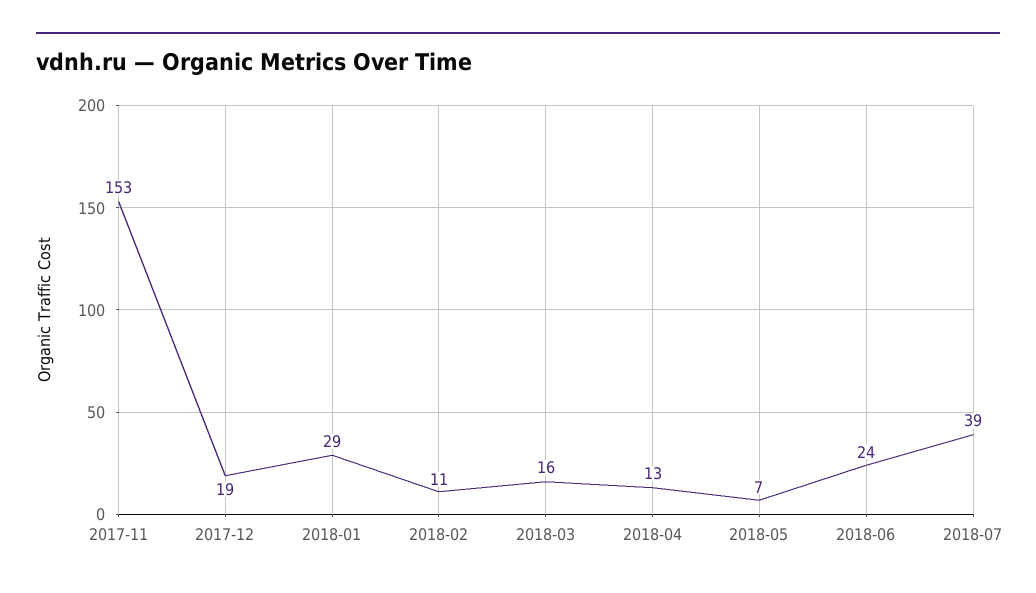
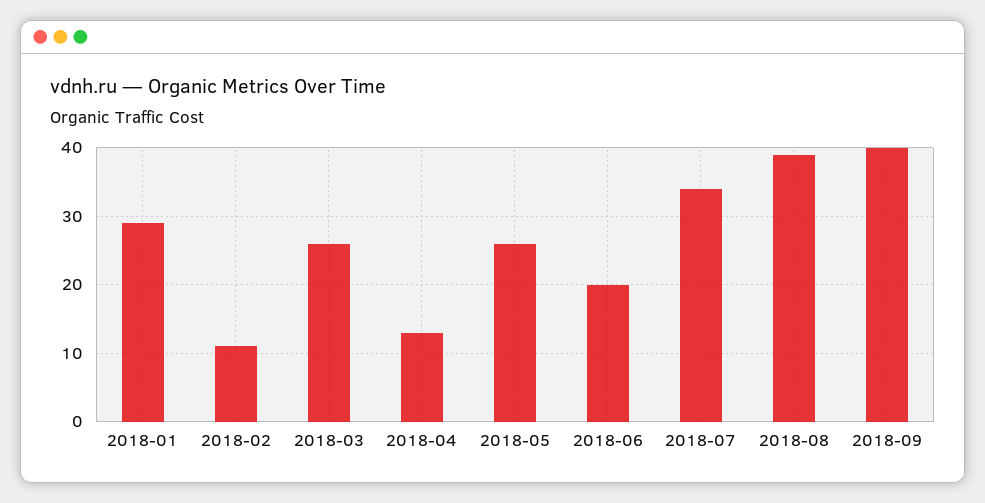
2017-11: 153 -> none
2017-12: 19 -> none
2018-03: 16 -> 26
2018-05: 7 -> 26
2018-06: 24 -> 20
2018-07: 39 -> 34
2018-08: none -> 39
2018-09: none -> 40

